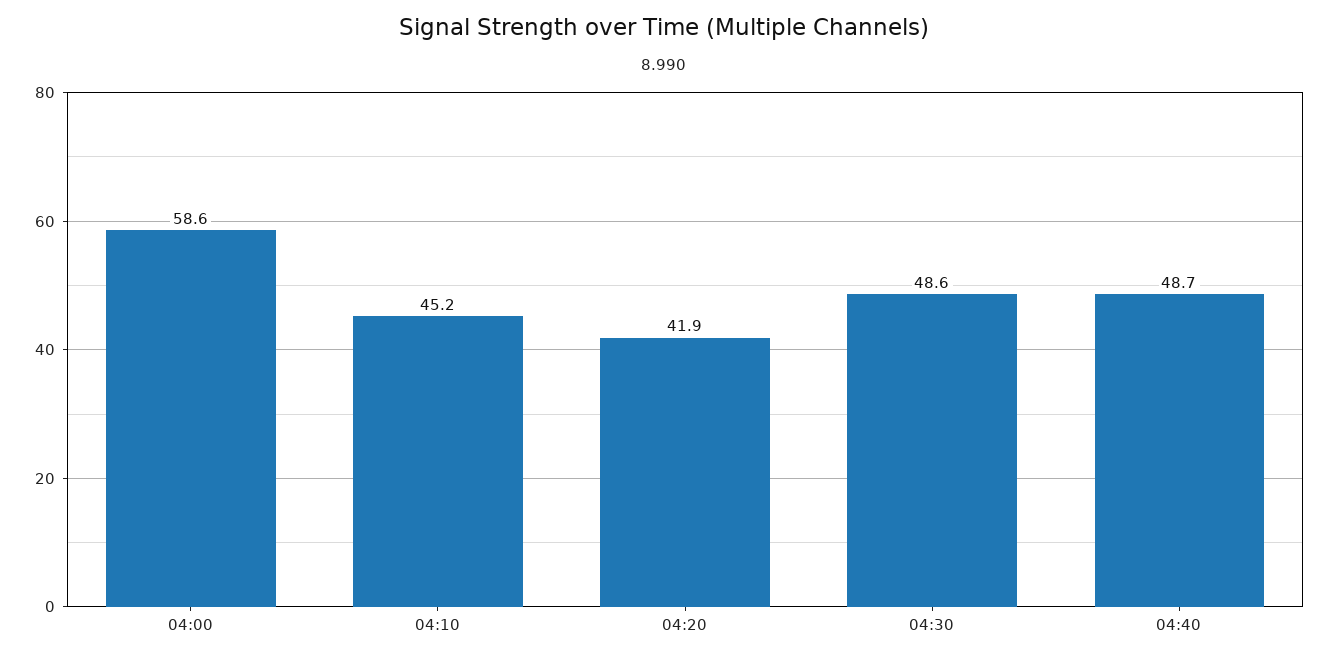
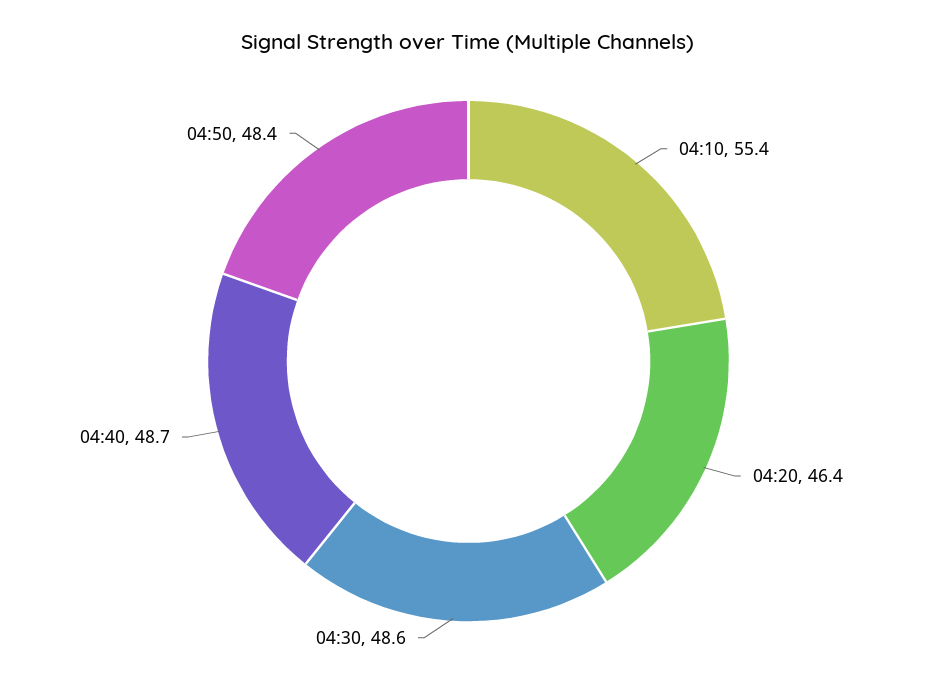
04:00: 58.6 -> none
04:10: 45.2 -> 55.4
04:20: 41.9 -> 46.4
04:50: none -> 48.4

